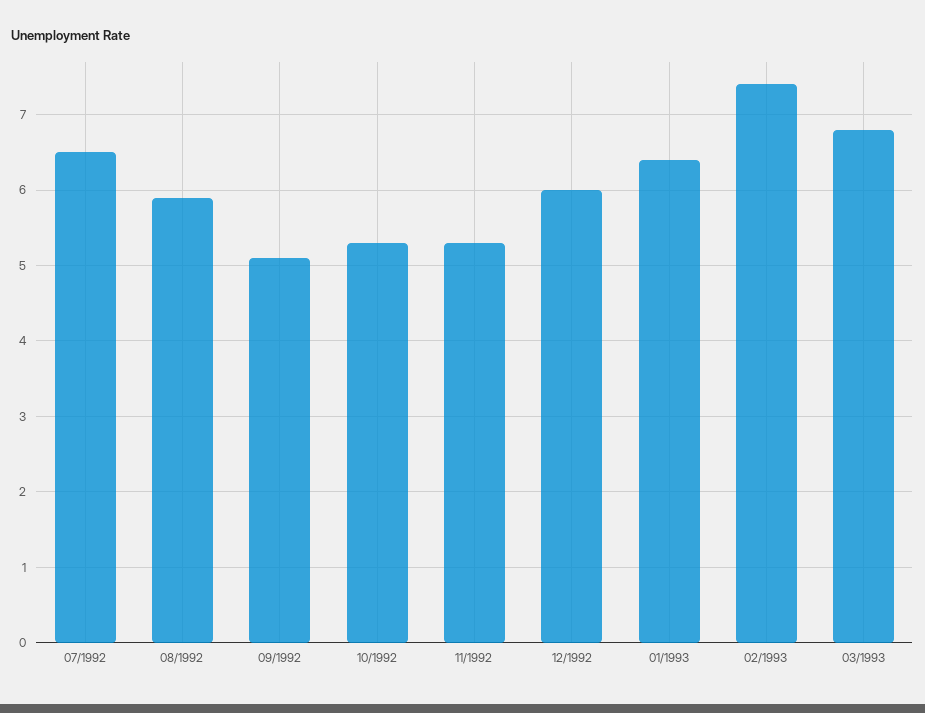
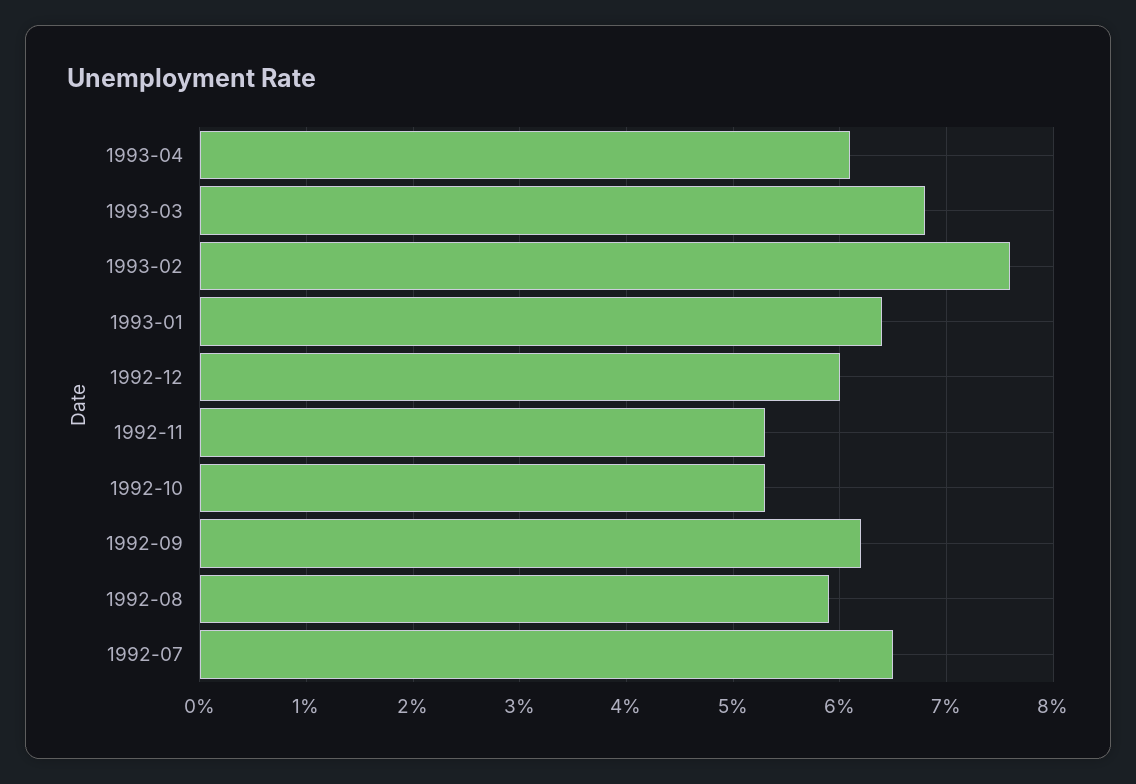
09/1992: 5.1 -> 6.2
02/1993: 7.4 -> 7.6
1993-04: none -> 6.1

